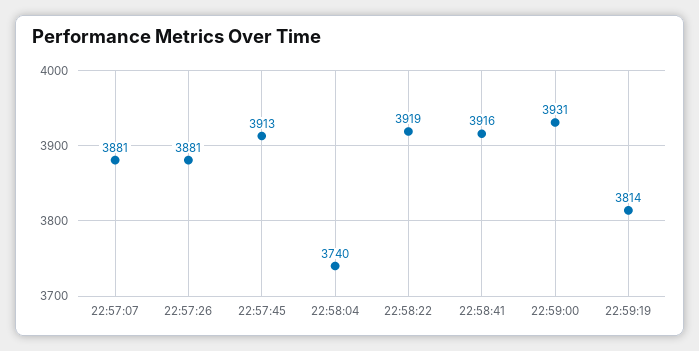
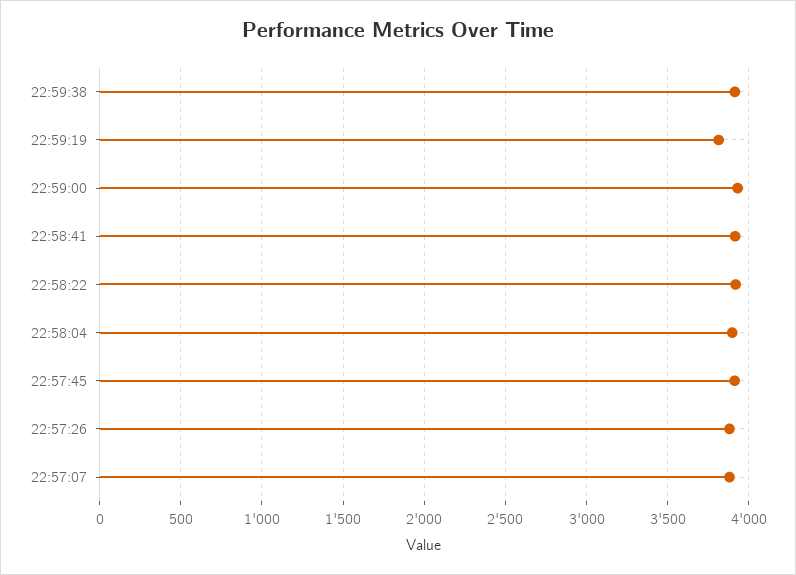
22:58:04: 3740 -> 3900
22:59:38: none -> 3900

